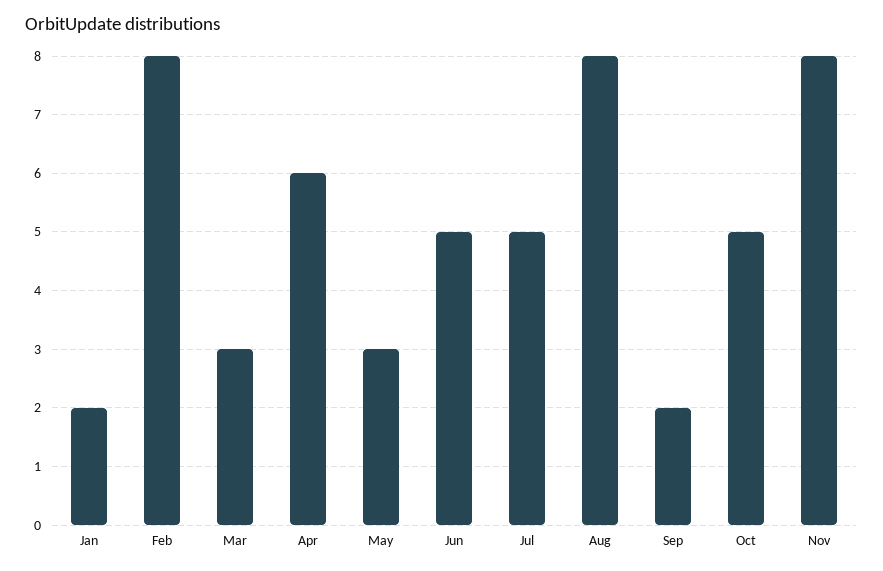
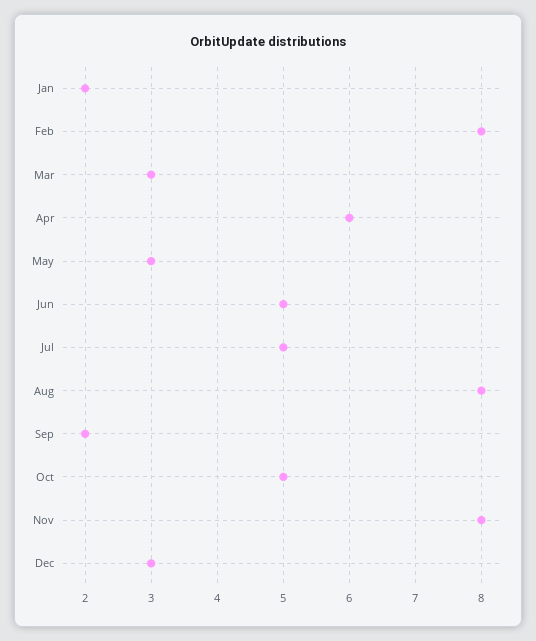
Dec: none -> 3

